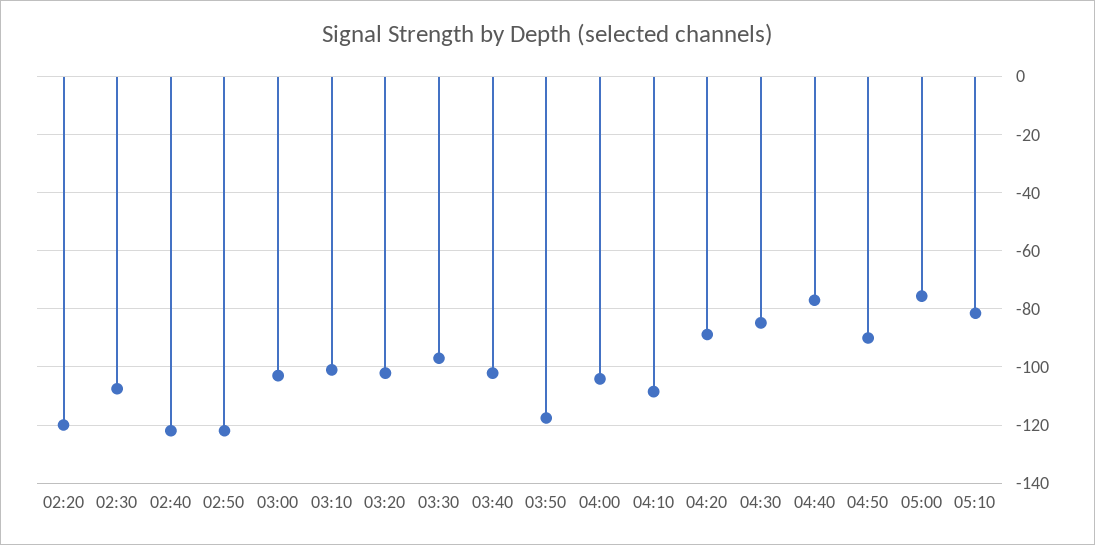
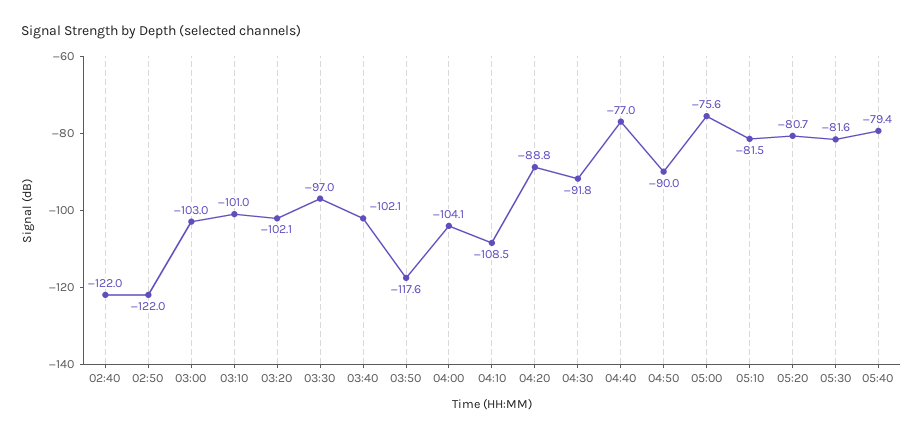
02:20: -120 -> none
02:30: -107.5 -> none
04:30: -85 -> -91.8
05:20: none -> -80.7
05:30: none -> -81.6
05:40: none -> -79.4

